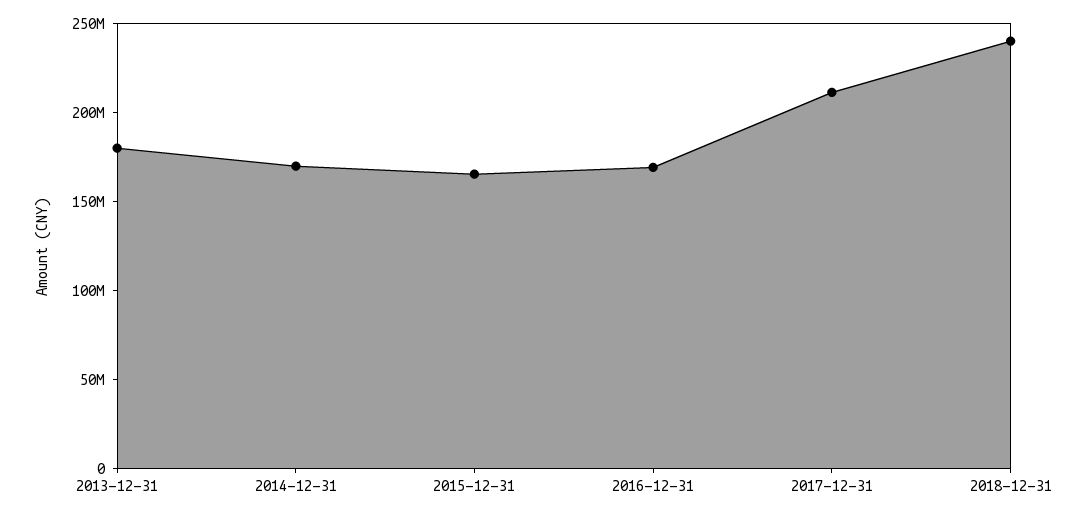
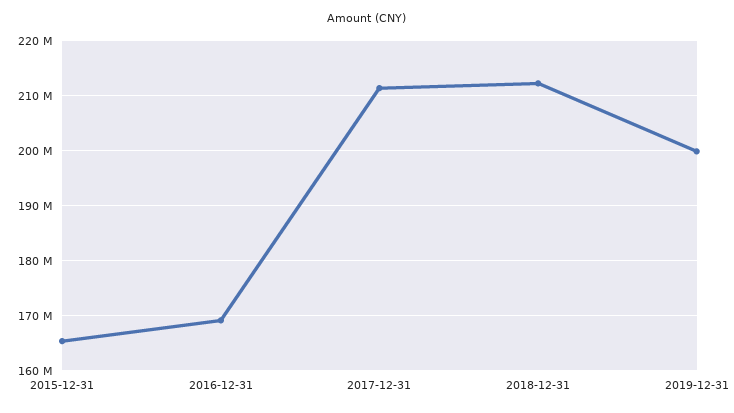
2013-12-31: 180000000 -> none
2014-12-31: 170000000 -> none
2018-12-31: 240000000 -> 212000000
2019-12-31: none -> 200000000

